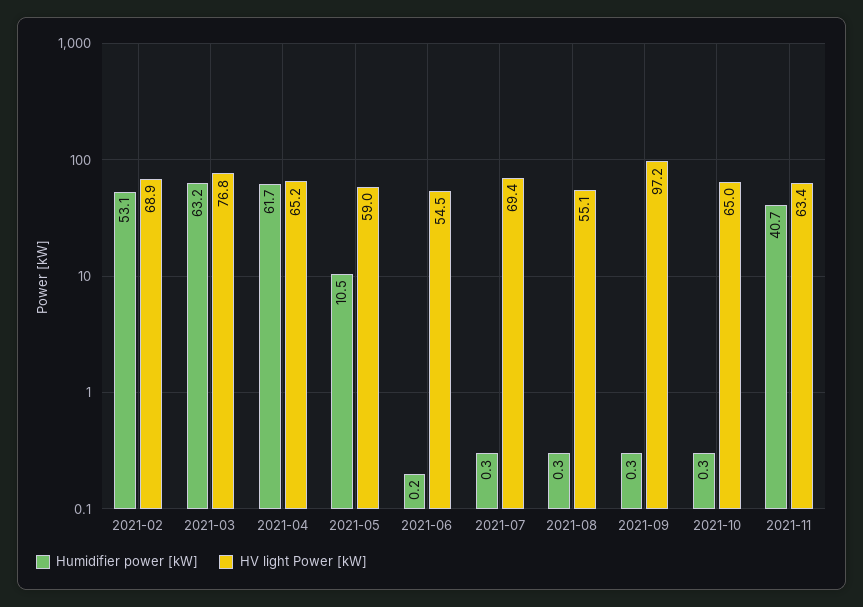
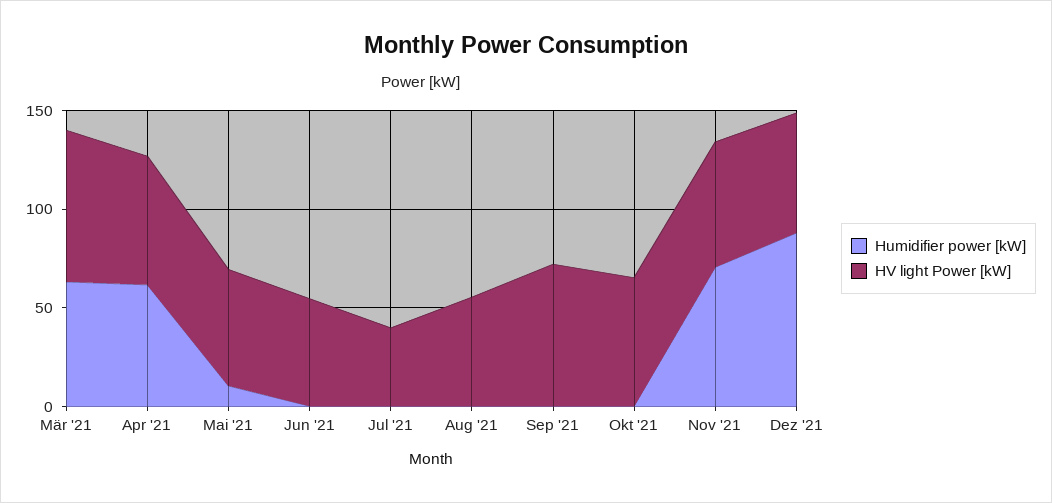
Humidifier power [kW], 2021-02: 53.1 -> none
HV light Power [kW], 2021-02: 68.9 -> none
HV light Power [kW], 2021-07: 69.4 -> 40
HV light Power [kW], 2021-09: 97.2 -> 70
Humidifier power [kW], 2021-11: 40.7 -> 70
Humidifier power [kW], Dez '21: none -> 90
HV light Power [kW], Dez '21: none -> 60

